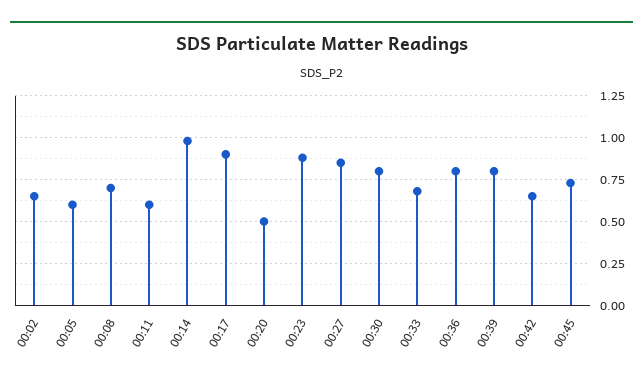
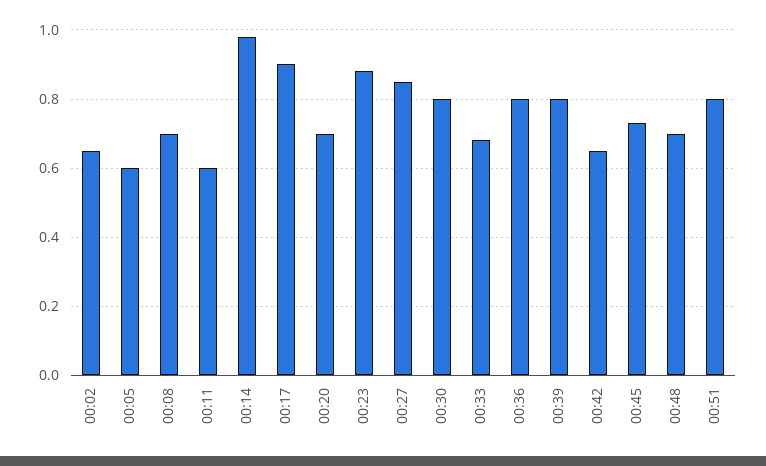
00:20: 0.5 -> 0.7
00:48: none -> 0.7
00:51: none -> 0.8

